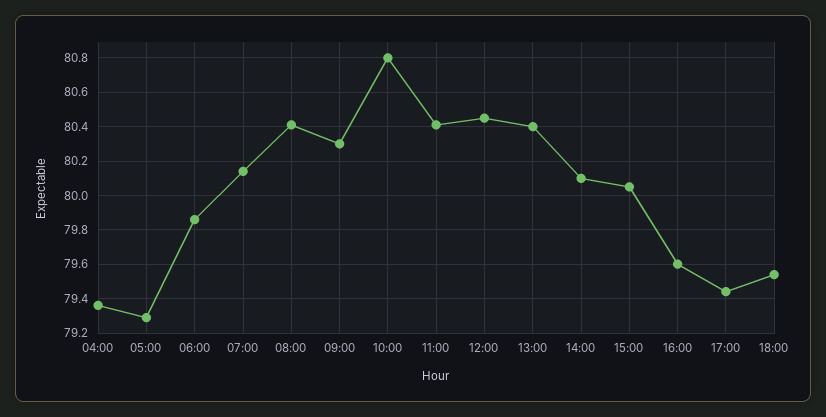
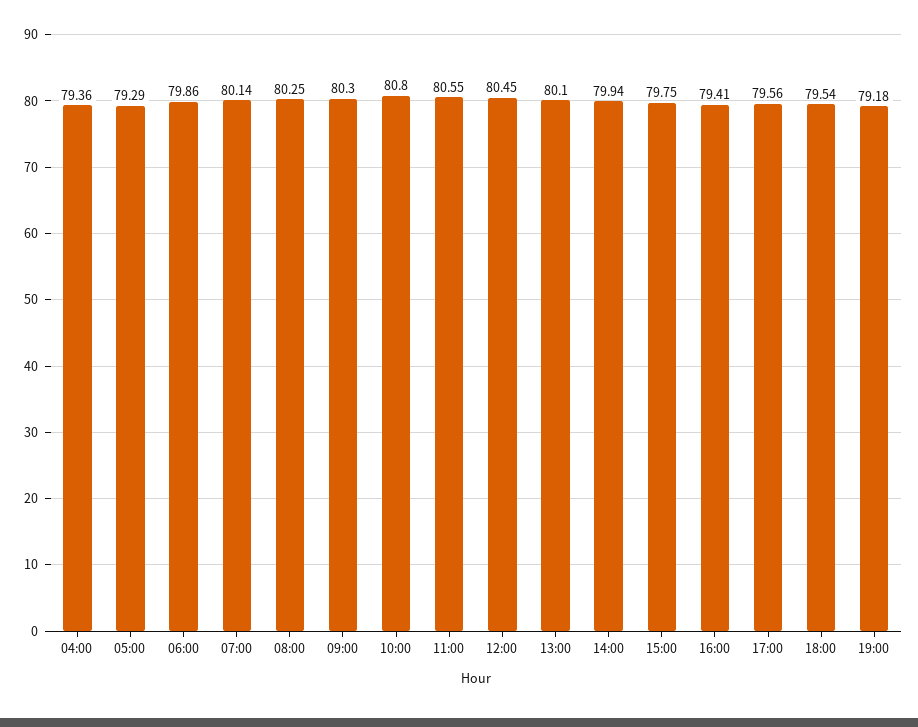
08:00: 80.4 -> 80.25
11:00: 80.4 -> 80.55
13:00: 80.4 -> 80.1
14:00: 80.1 -> 79.94
15:00: 80.05 -> 79.75
16:00: 79.6 -> 79.41
17:00: 79.45 -> 79.56
19:00: none -> 79.18

